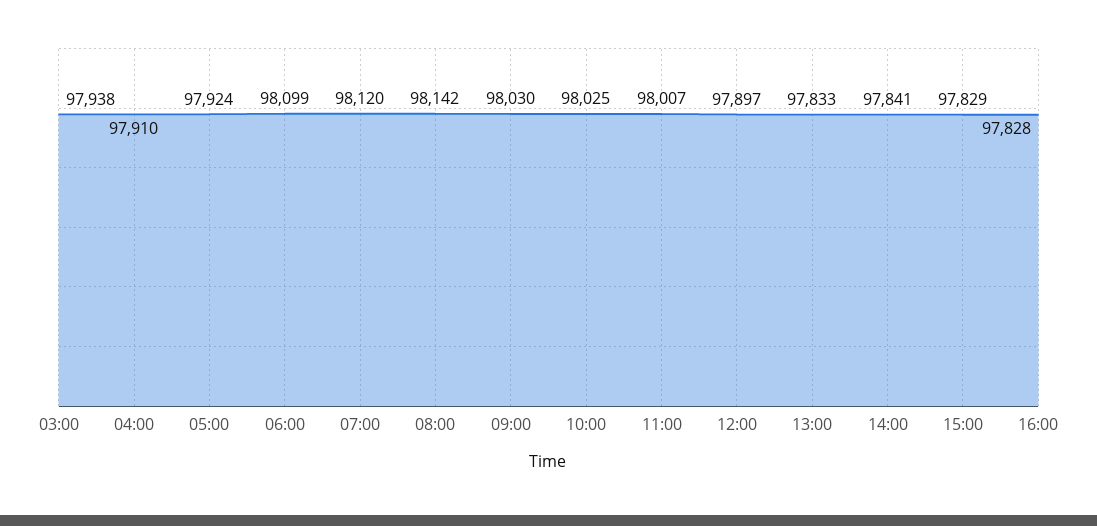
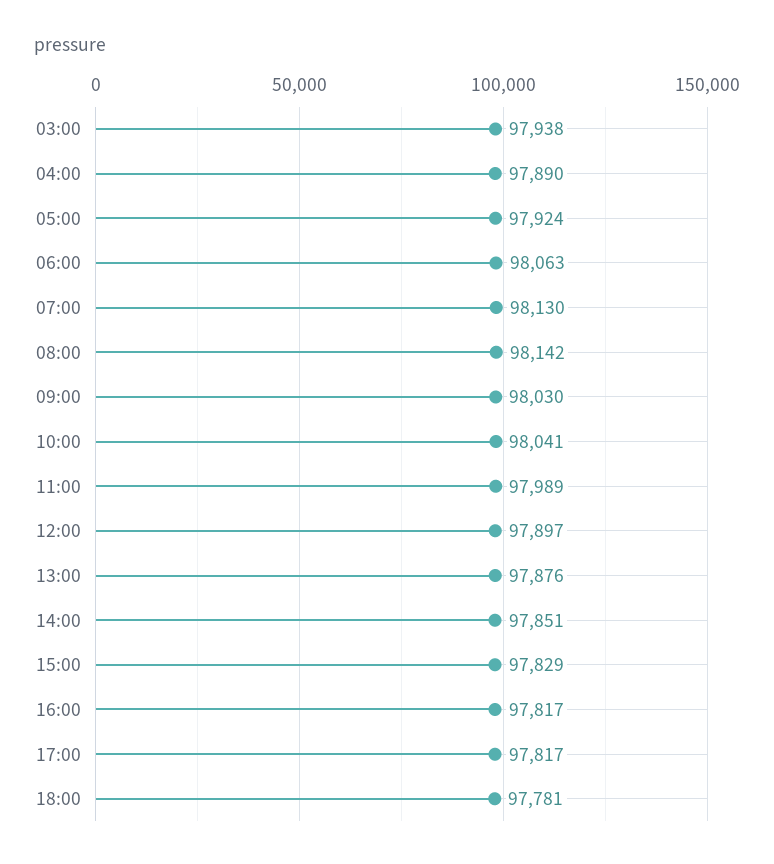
04:00: 97910 -> 97890
06:00: 98099 -> 98063
07:00: 98120 -> 98130
10:00: 98025 -> 98041
11:00: 98007 -> 97989
13:00: 97833 -> 97876
14:00: 97841 -> 97851
16:00: 97828 -> 97817
17:00: none -> 97817
18:00: none -> 97781

